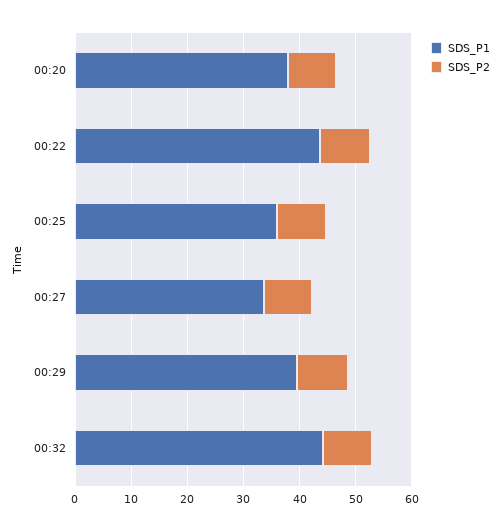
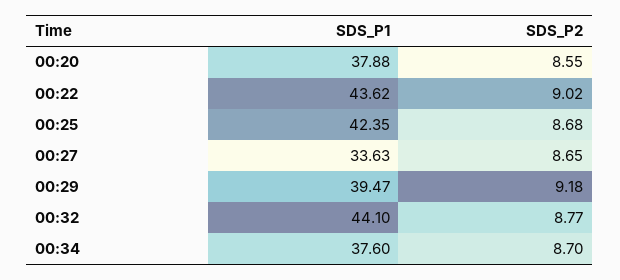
SDS_P1, 00:25: 36 -> 42.35
SDS_P1, 00:34: none -> 37.6
SDS_P2, 00:34: none -> 8.7

